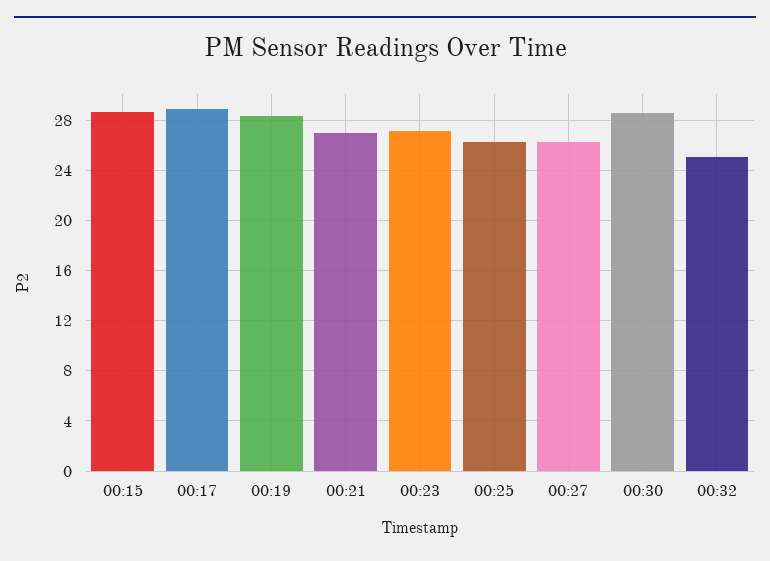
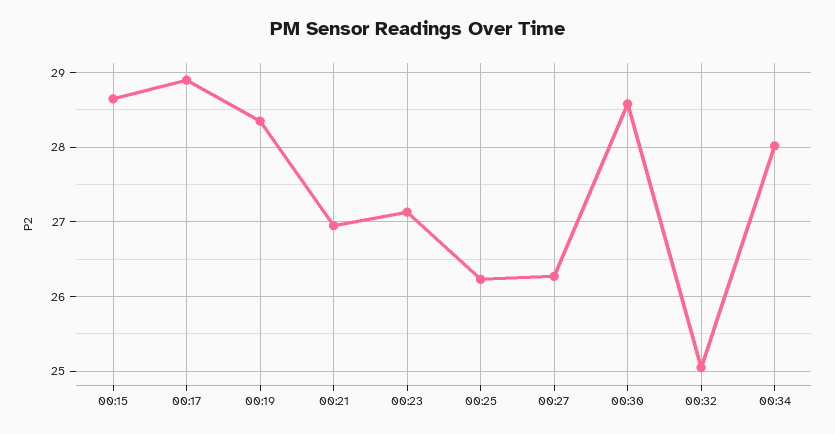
00:34: none -> 28

